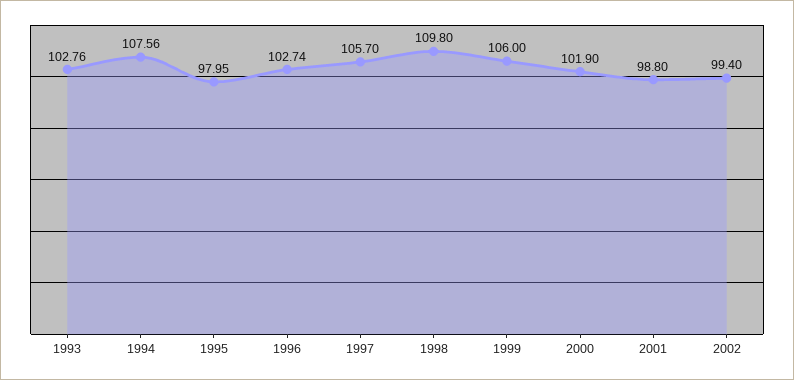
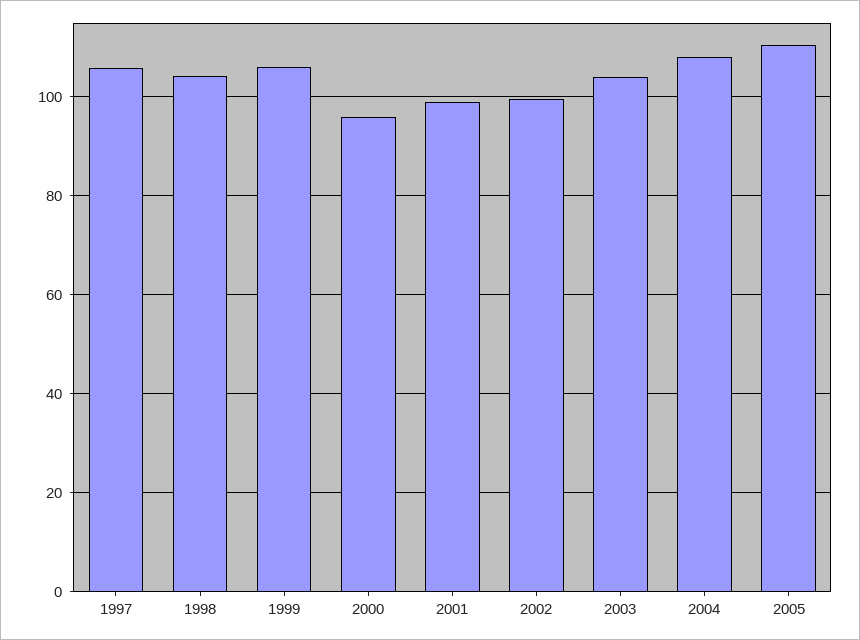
1993: 102.76 -> none
1994: 107.56 -> none
1995: 97.95 -> none
1996: 102.74 -> none
1998: 109.8 -> 104
2000: 101.9 -> 96
2003: none -> 104
2004: none -> 108
2005: none -> 110

